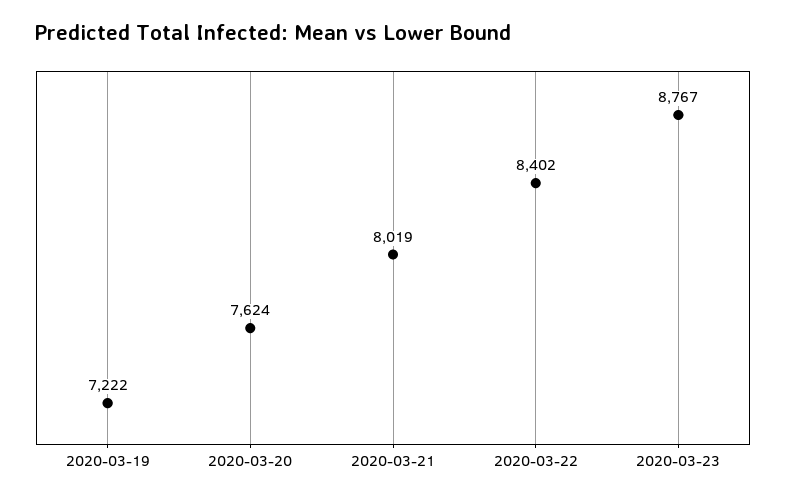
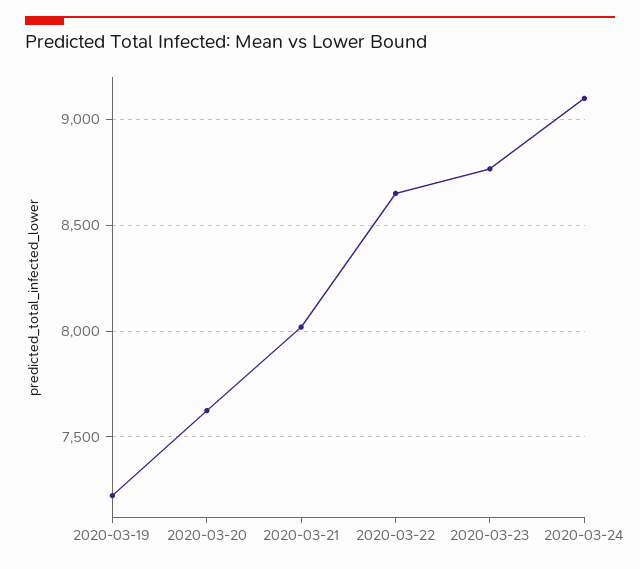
2020-03-22: 8402 -> 8650
2020-03-24: none -> 9100

